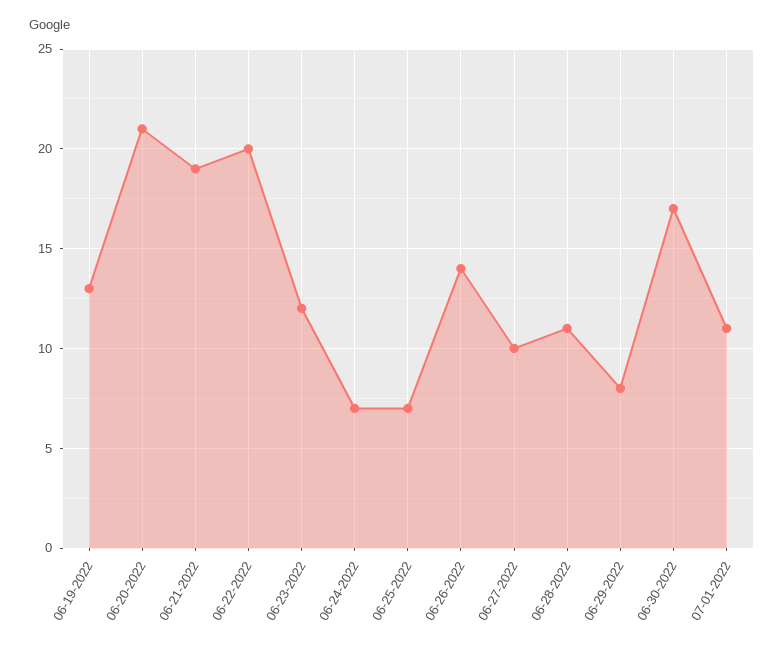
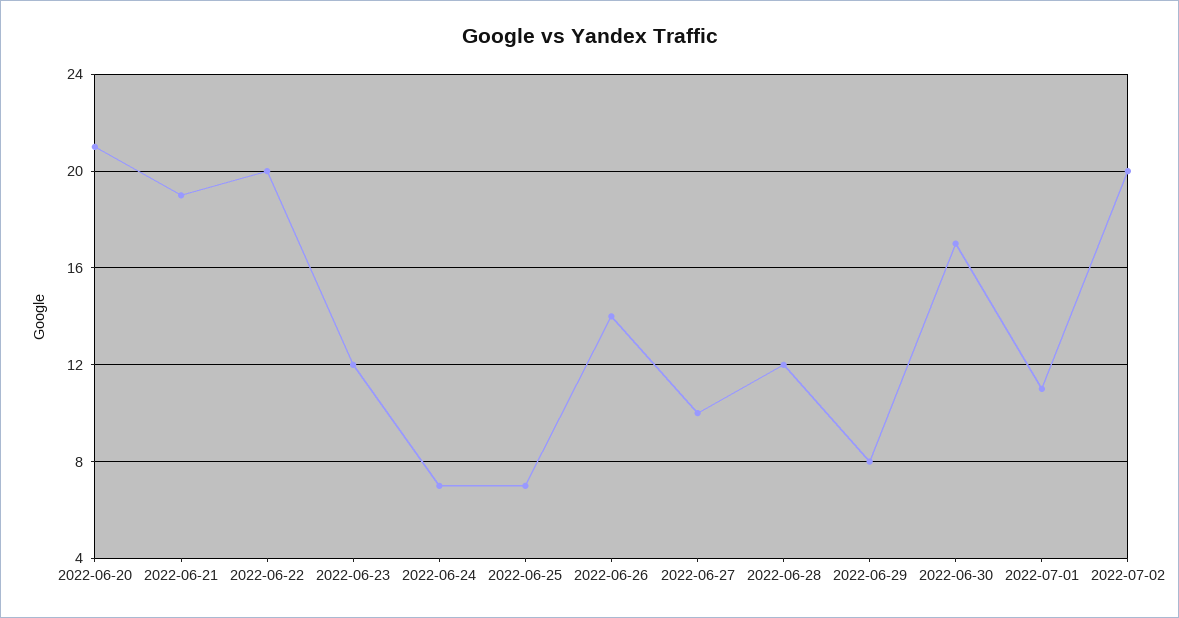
06-19-2022: 13 -> none
06-28-2022: 11 -> 12
2022-07-02: none -> 20

